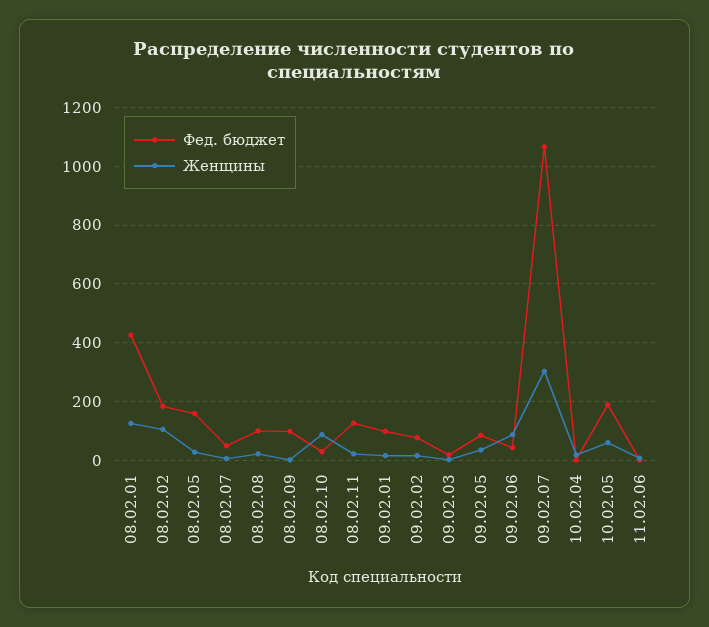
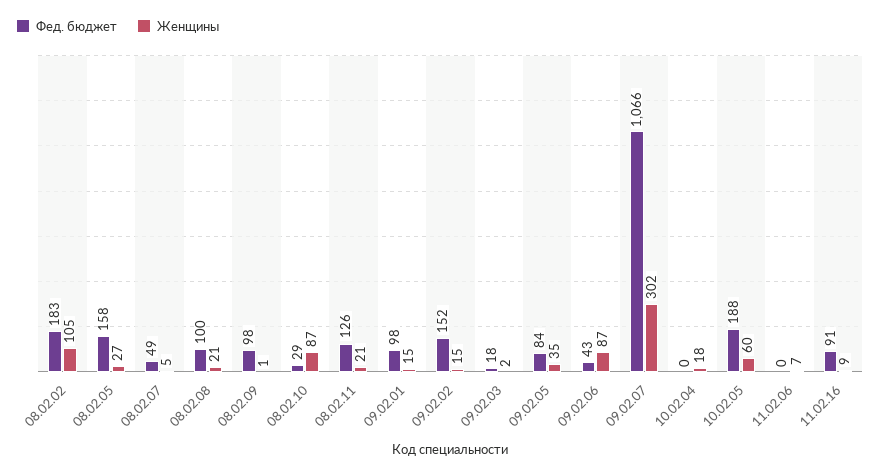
Фед. бюджет, 08.02.01: 425 -> none
Женщины, 08.02.01: 125 -> none
Фед. бюджет, 09.02.02: 75 -> 152
Фед. бюджет, 11.02.16: none -> 91
Женщины, 11.02.16: none -> 9

